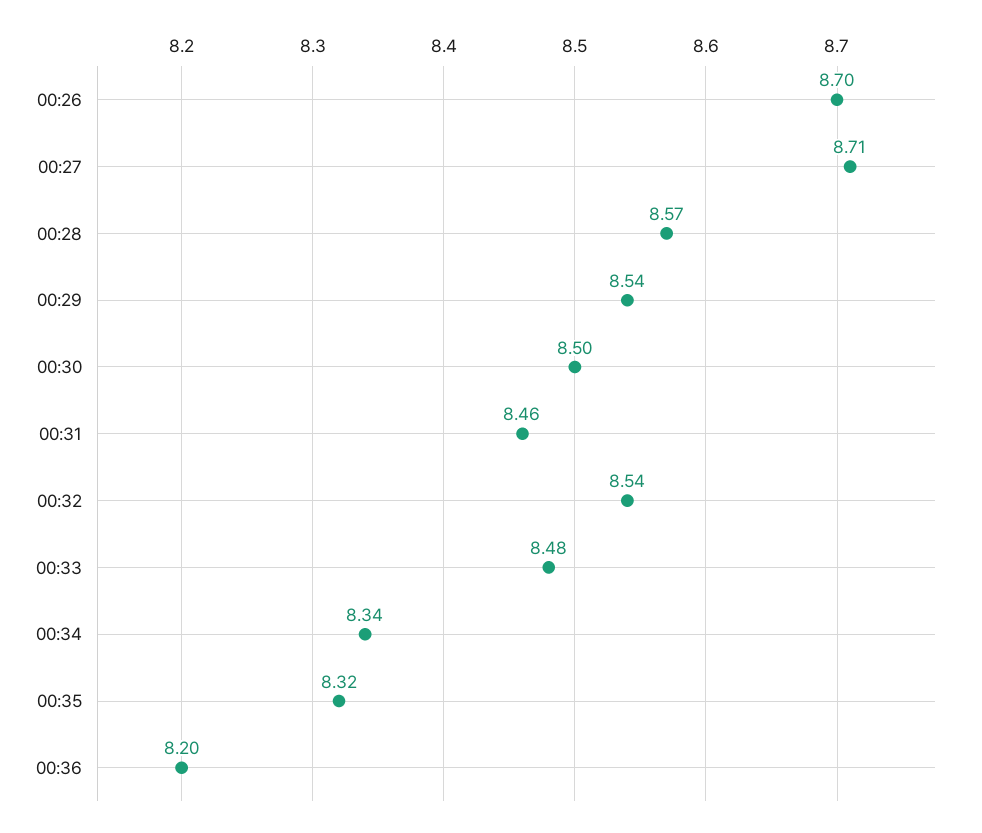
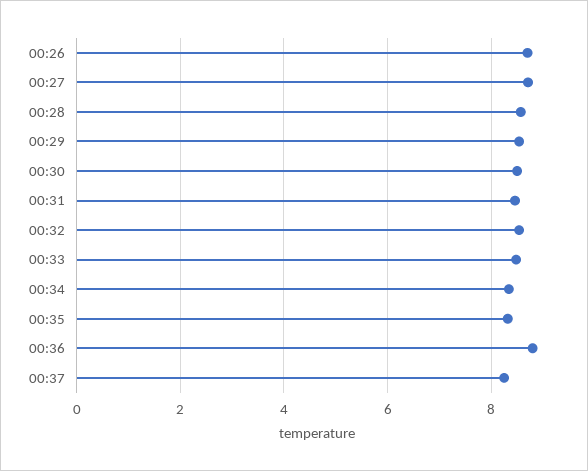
00:36: 8.2 -> 8.8
00:37: none -> 8.2

